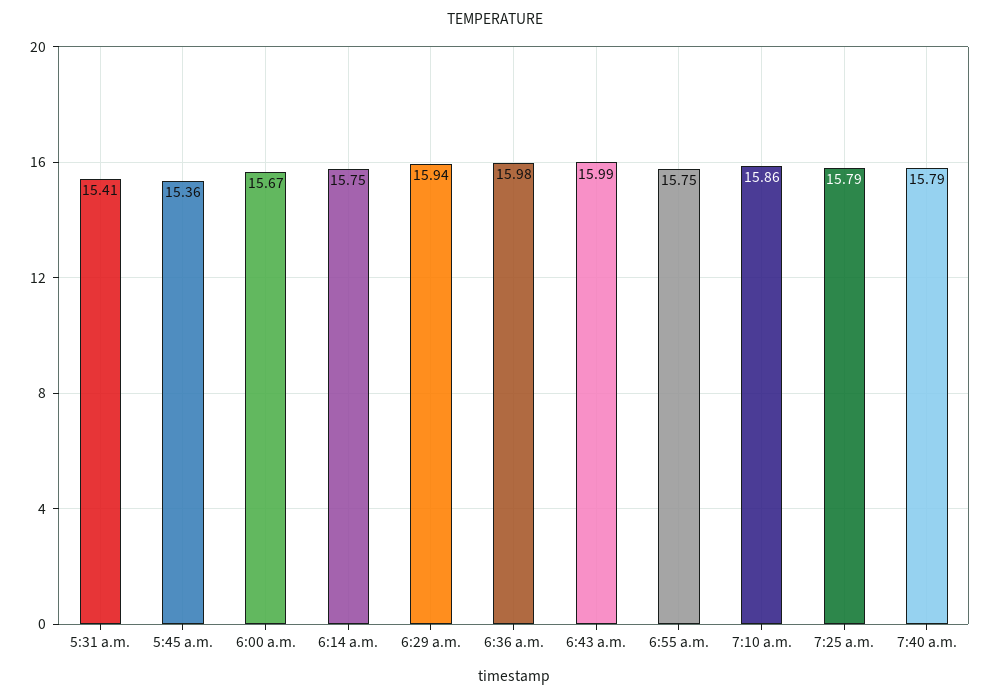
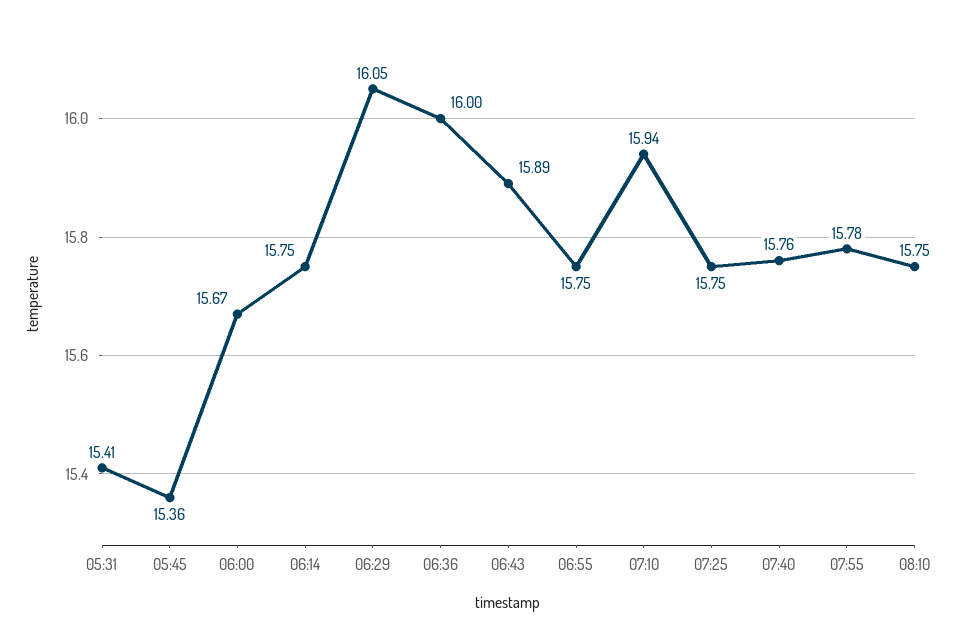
6:29 a.m.: 15.94 -> 16.05
6:36 a.m.: 15.98 -> 16
6:43 a.m.: 15.99 -> 15.89
7:10 a.m.: 15.86 -> 15.94
7:25 a.m.: 15.79 -> 15.75
7:40 a.m.: 15.79 -> 15.76
07:55: none -> 15.78
08:10: none -> 15.75

